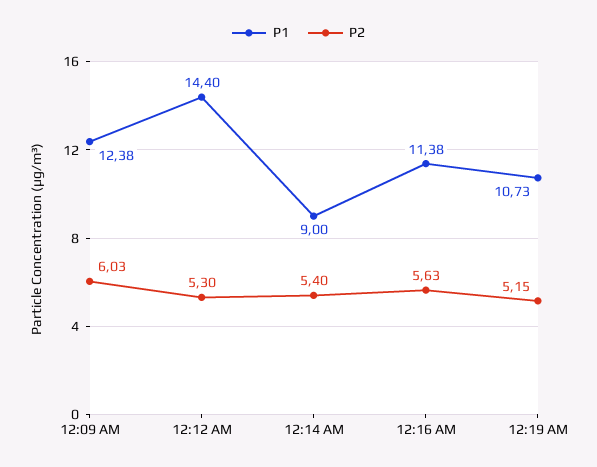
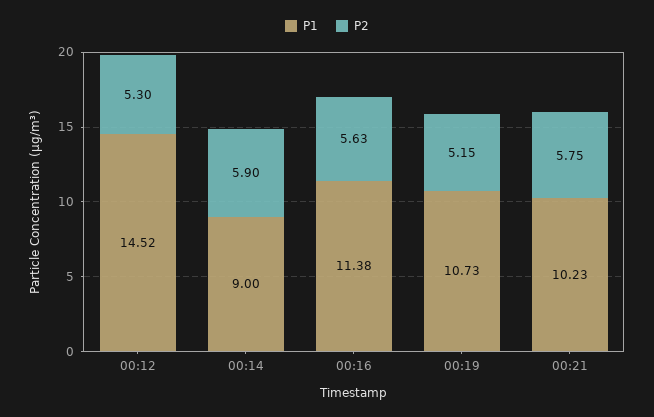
P1, 12:09 AM: 12.38 -> none
P2, 12:09 AM: 6.03 -> none
P1, 12:12 AM: 14.4 -> 14.52
P2, 12:14 AM: 5.4 -> 5.9
P1, 00:21: none -> 10.23
P2, 00:21: none -> 5.75

